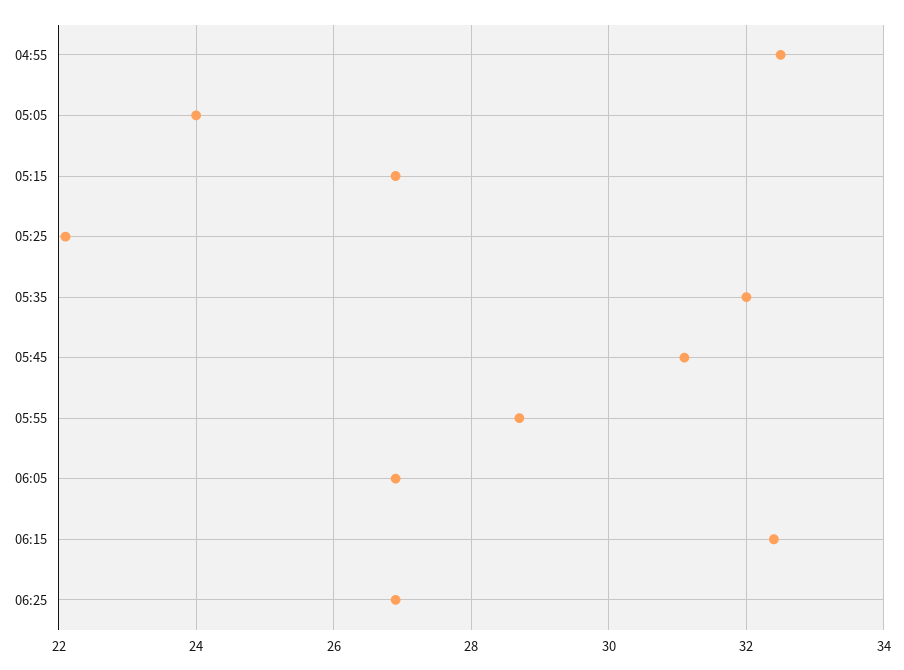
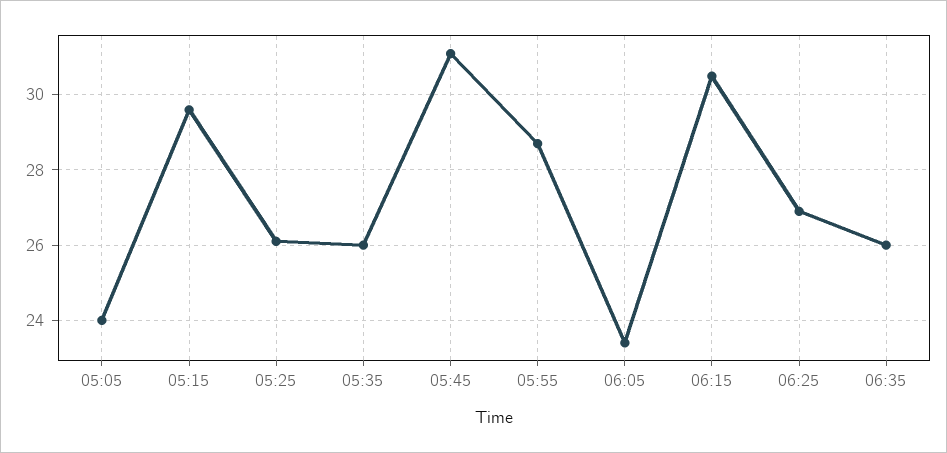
04:55: 32.5 -> none
05:15: 27 -> 29.5
05:25: 22 -> 26
05:35: 32 -> 26
06:05: 27 -> 23.5
06:15: 32.5 -> 30.5
06:35: none -> 26

